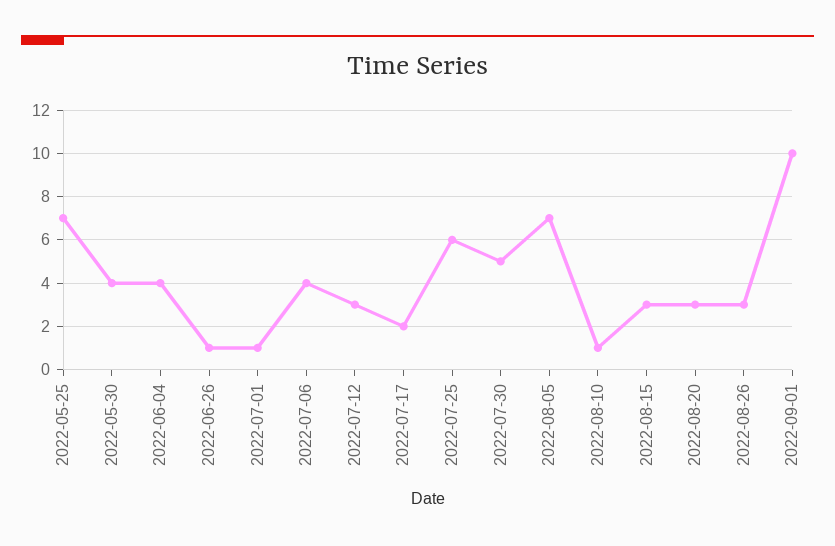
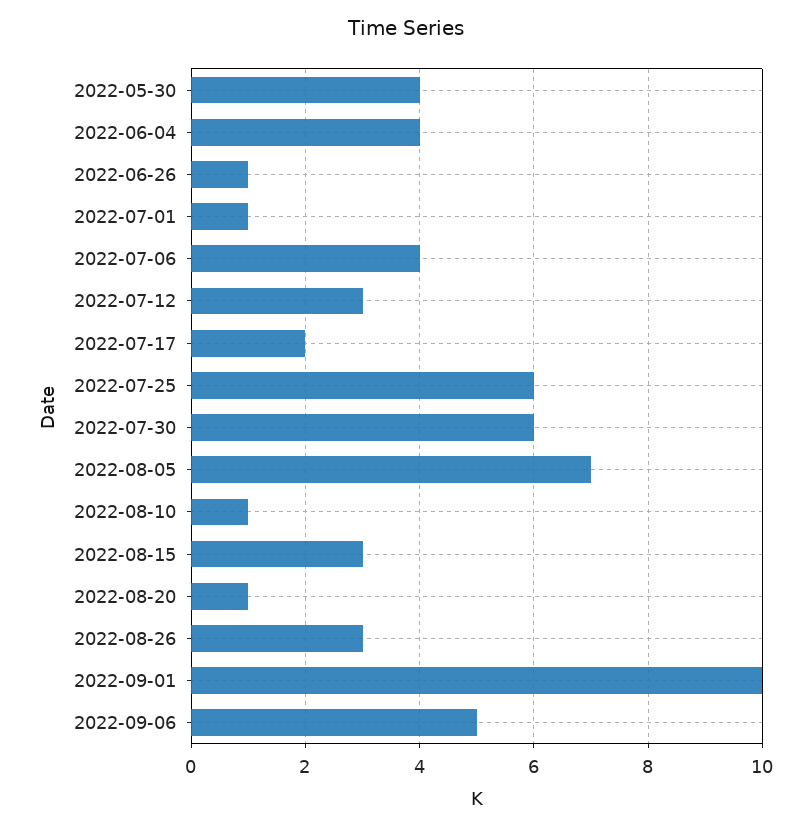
2022-05-25: 7 -> none
2022-07-30: 5 -> 6
2022-08-20: 3 -> 1
2022-09-06: none -> 5

